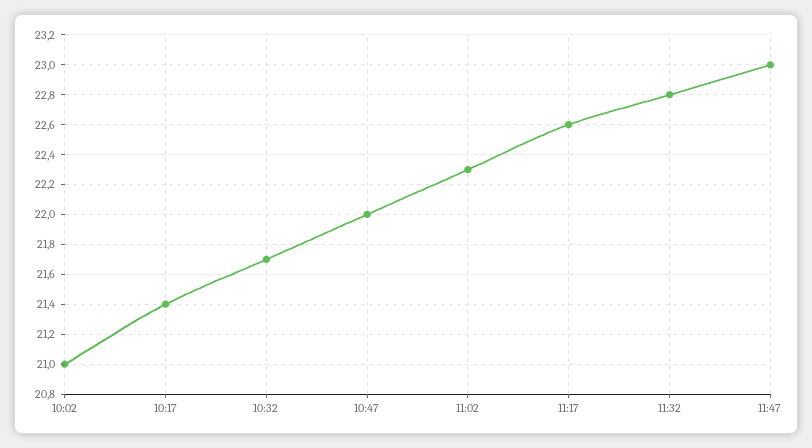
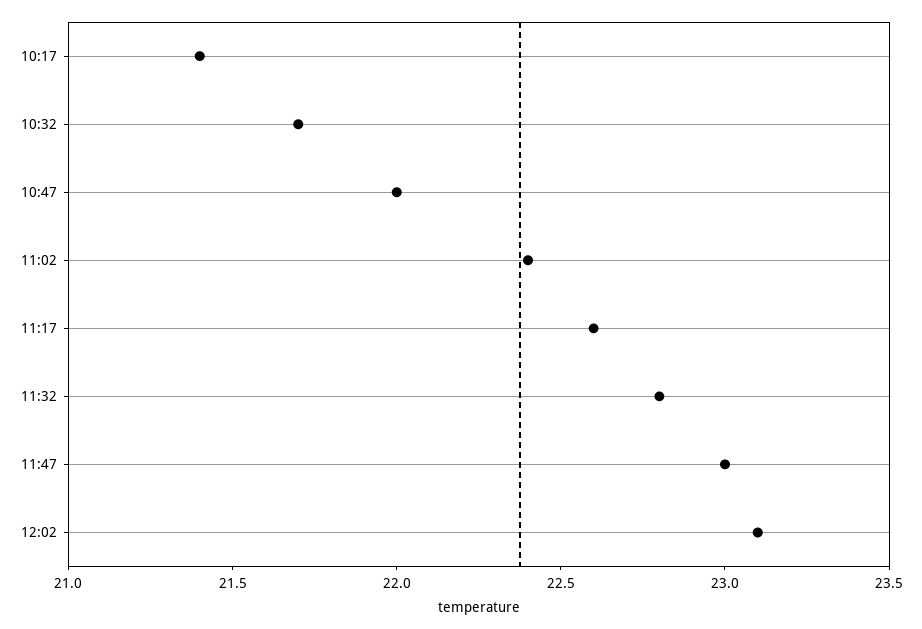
10:02: 21 -> none
11:02: 22.3 -> 22.4
12:02: none -> 23.1

